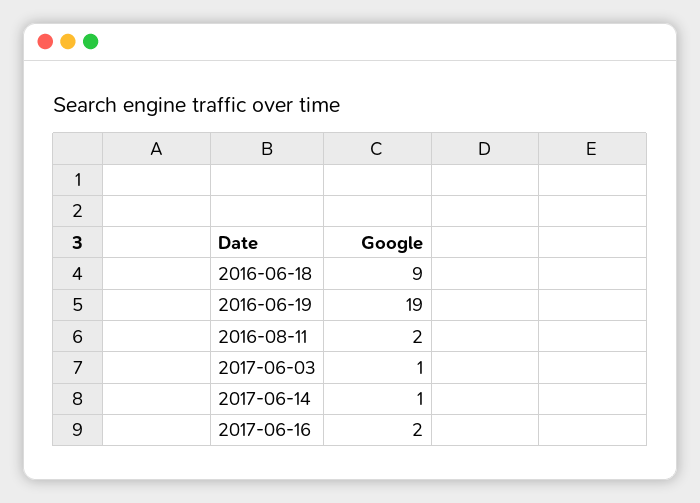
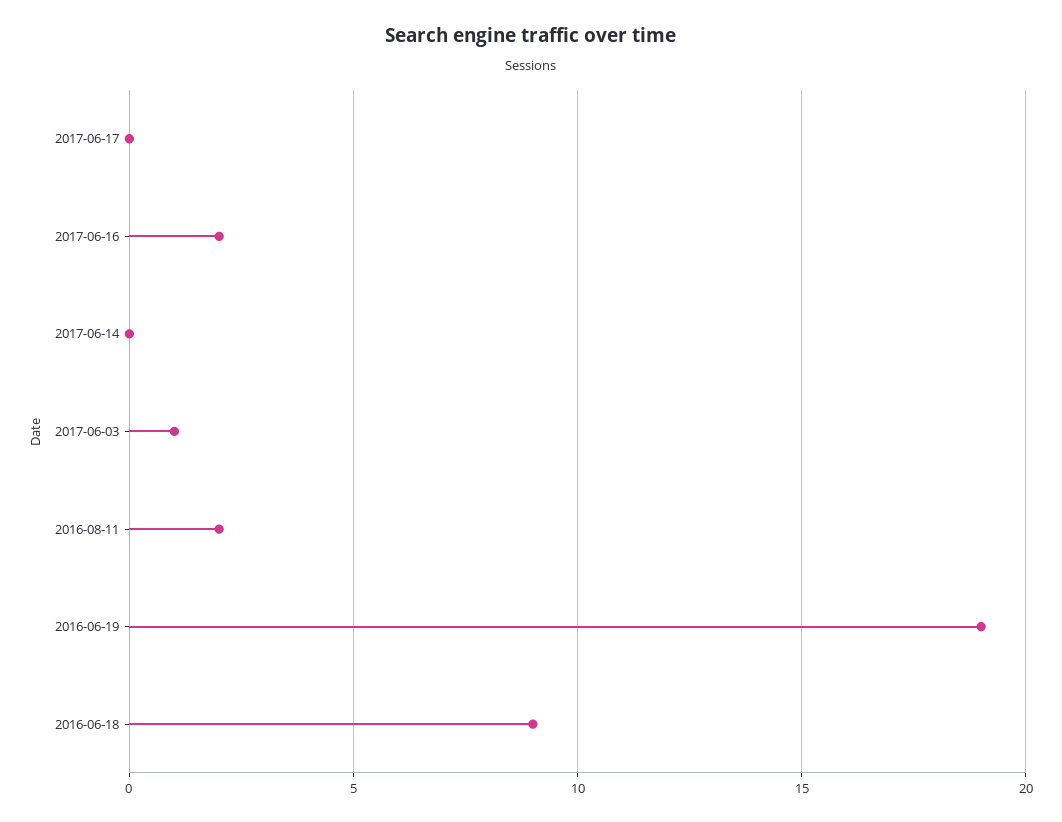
2017-06-14: 1 -> 0
2017-06-17: none -> 0

